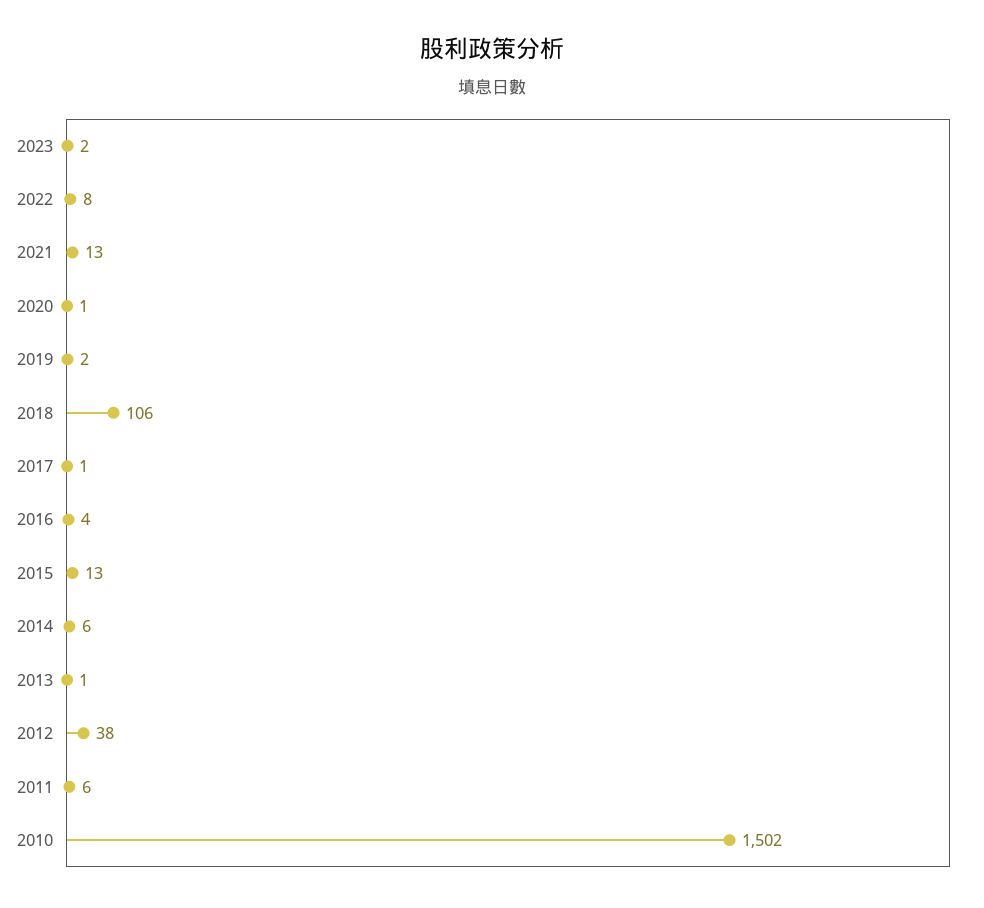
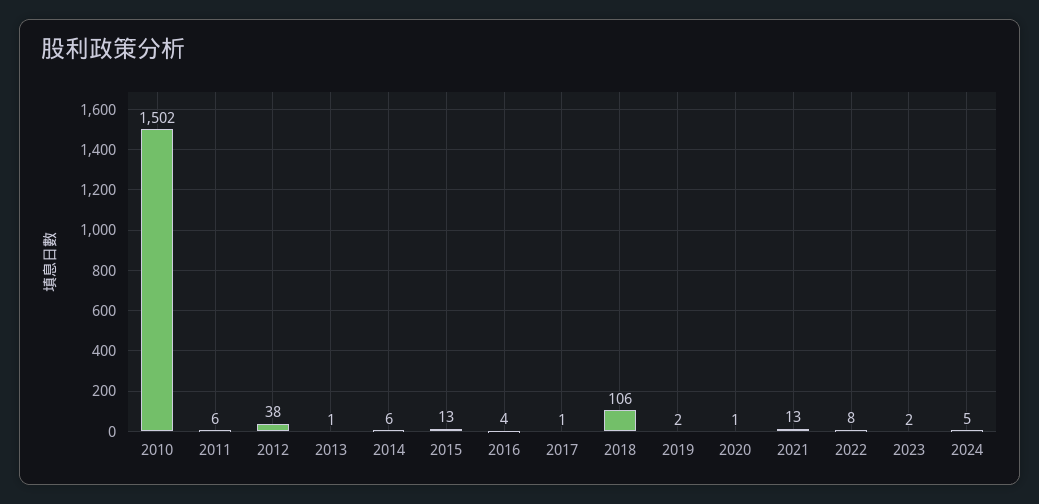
2024: none -> 5

